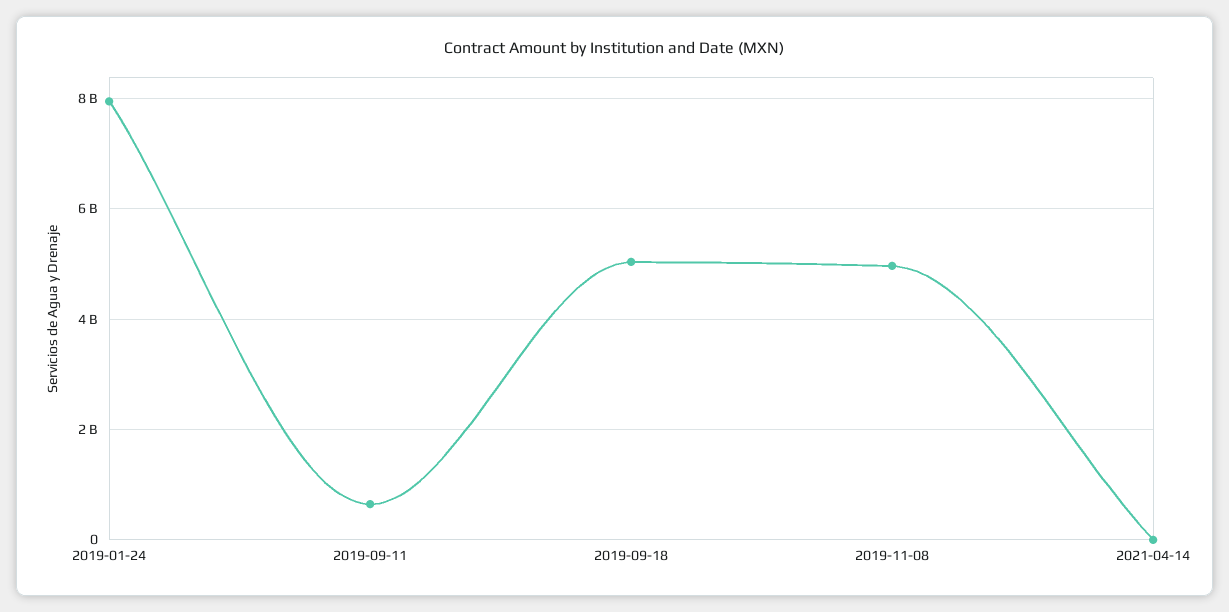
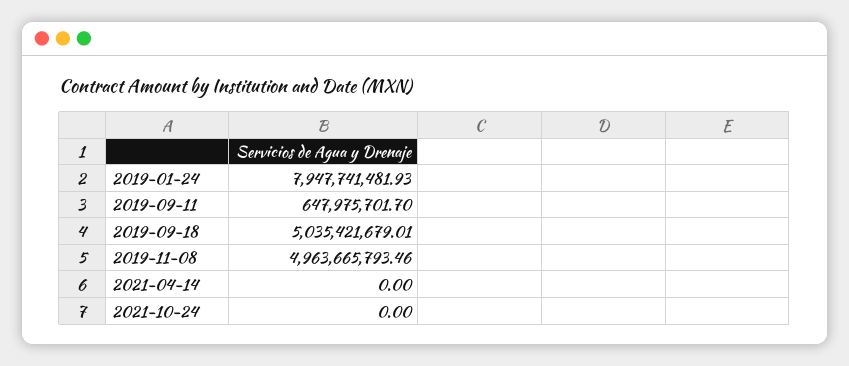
2021-10-24: none -> 0

